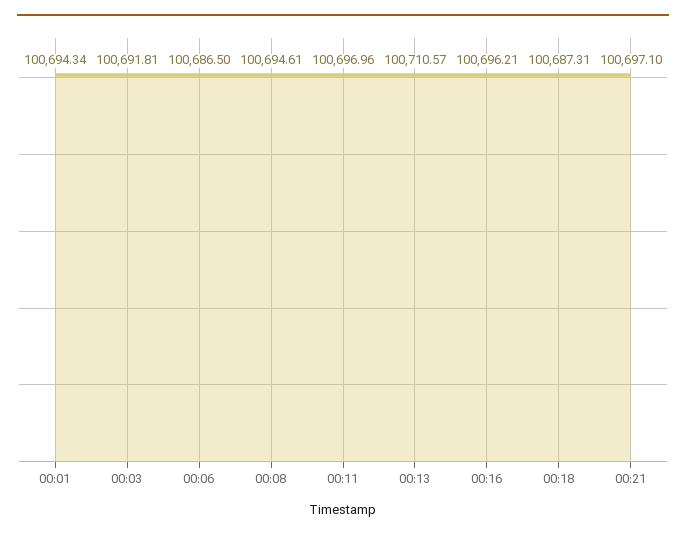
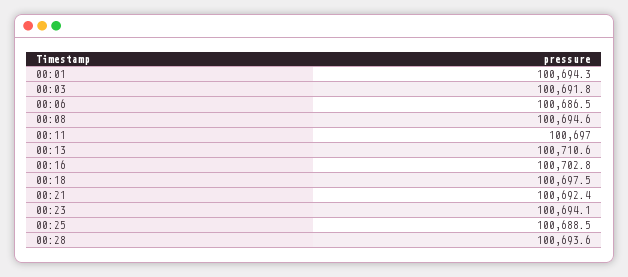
00:16: 100696.21 -> 100702.8
00:18: 100687.31 -> 100697.5
00:21: 100697.1 -> 100692.4
00:23: none -> 100694.1
00:25: none -> 100688.5
00:28: none -> 100693.6

